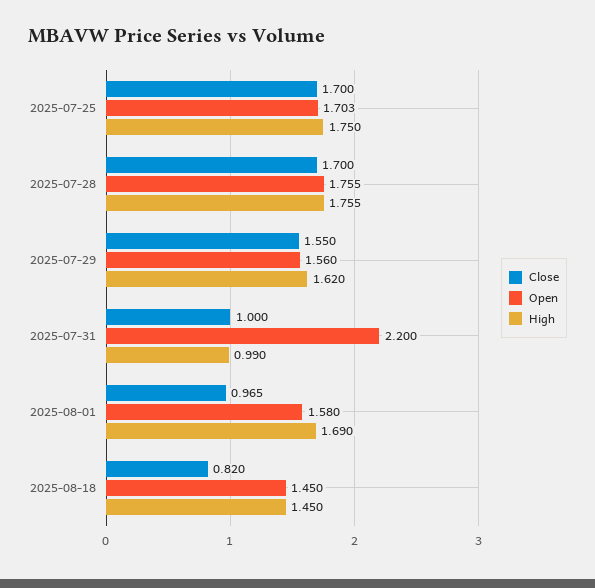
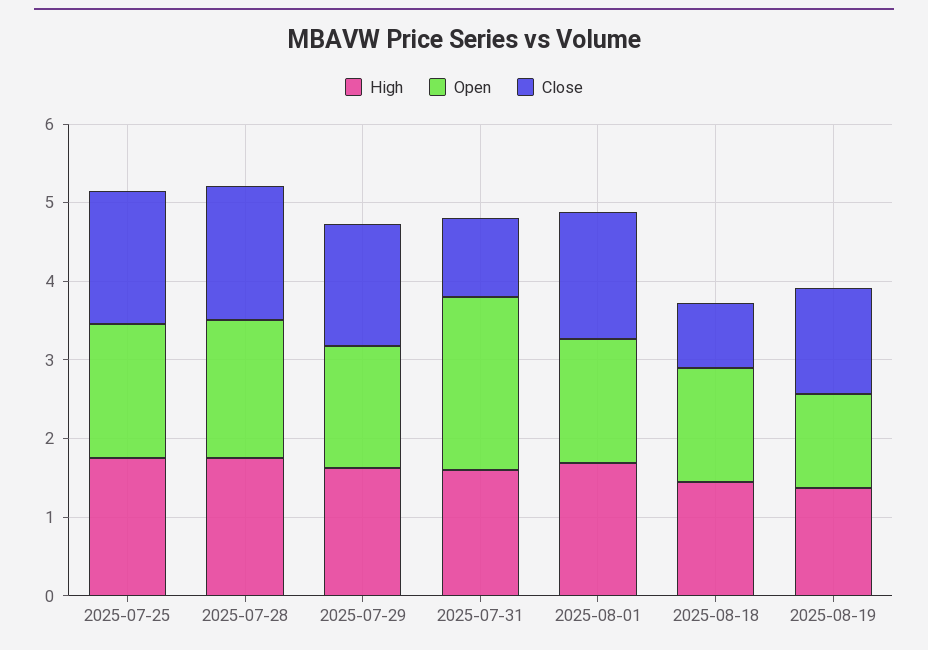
High, 2025-07-31: 0.99 -> 1.6
Close, 2025-08-01: 0.965 -> 1.6
High, 2025-08-19: none -> 1.4
Open, 2025-08-19: none -> 1.2
Close, 2025-08-19: none -> 1.4

